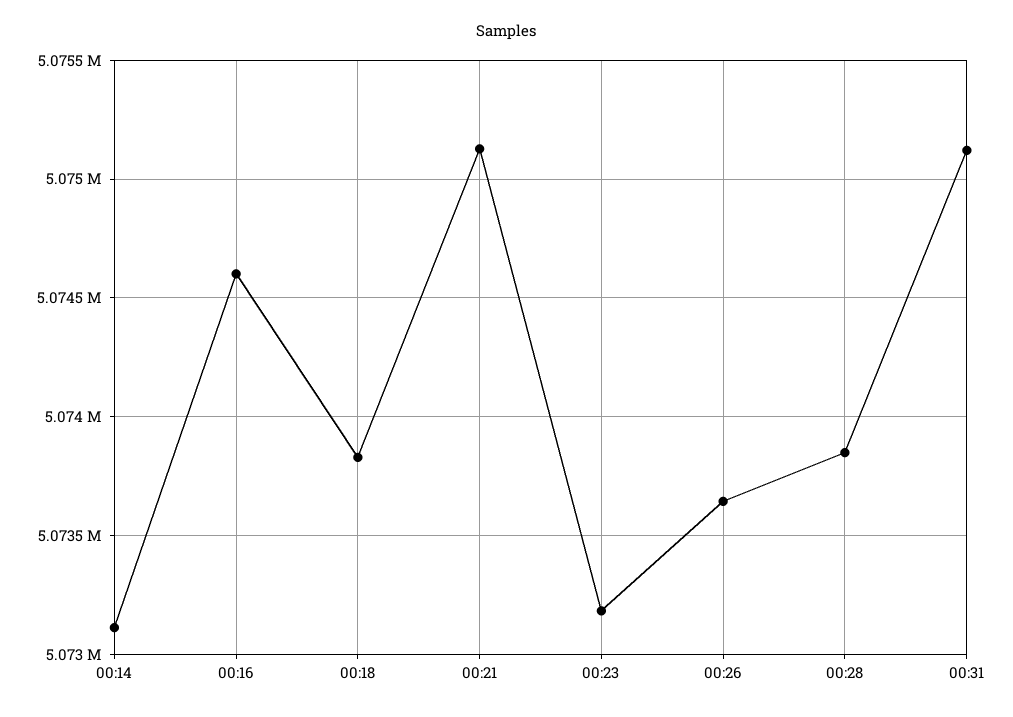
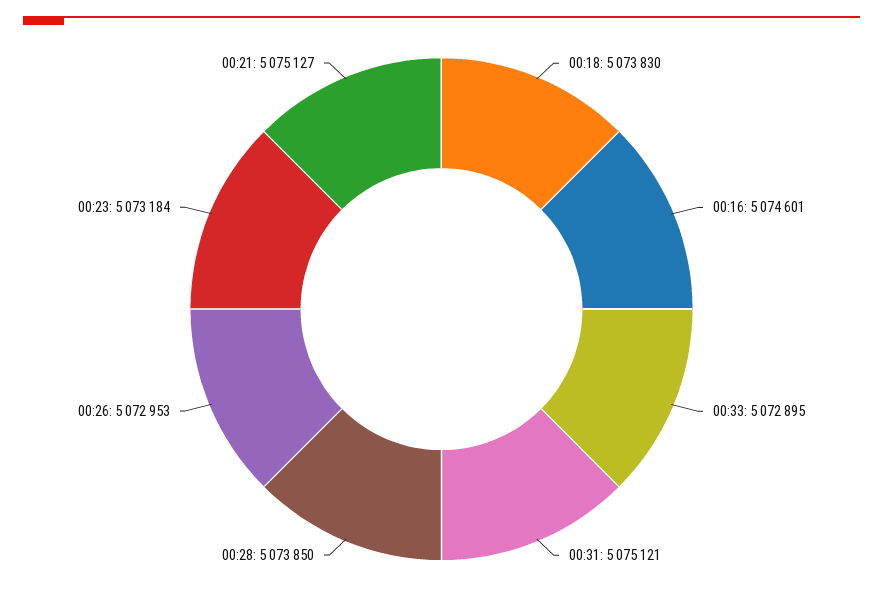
00:14: 5073100 -> none
00:26: 5073650 -> 5072953
00:33: none -> 5072895

